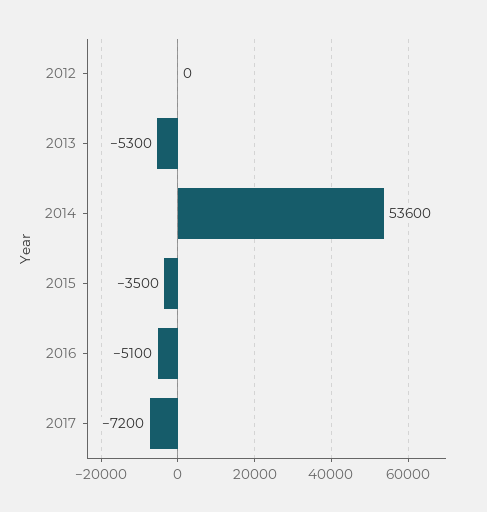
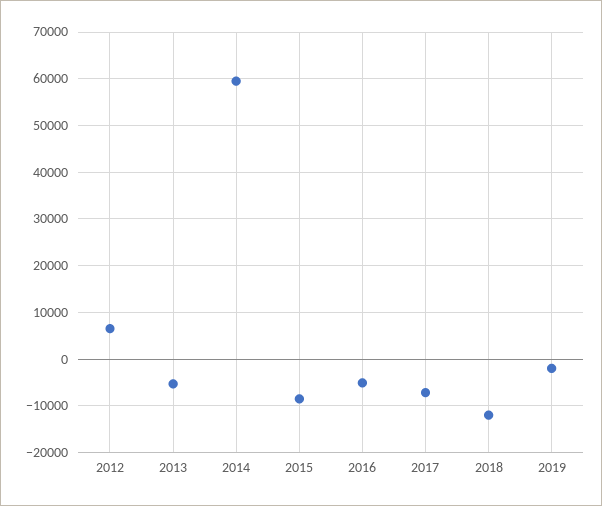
2012: 0 -> 6000
2014: 53600 -> 60000
2015: -3500 -> -8000
2018: none -> -12000
2019: none -> -2000

